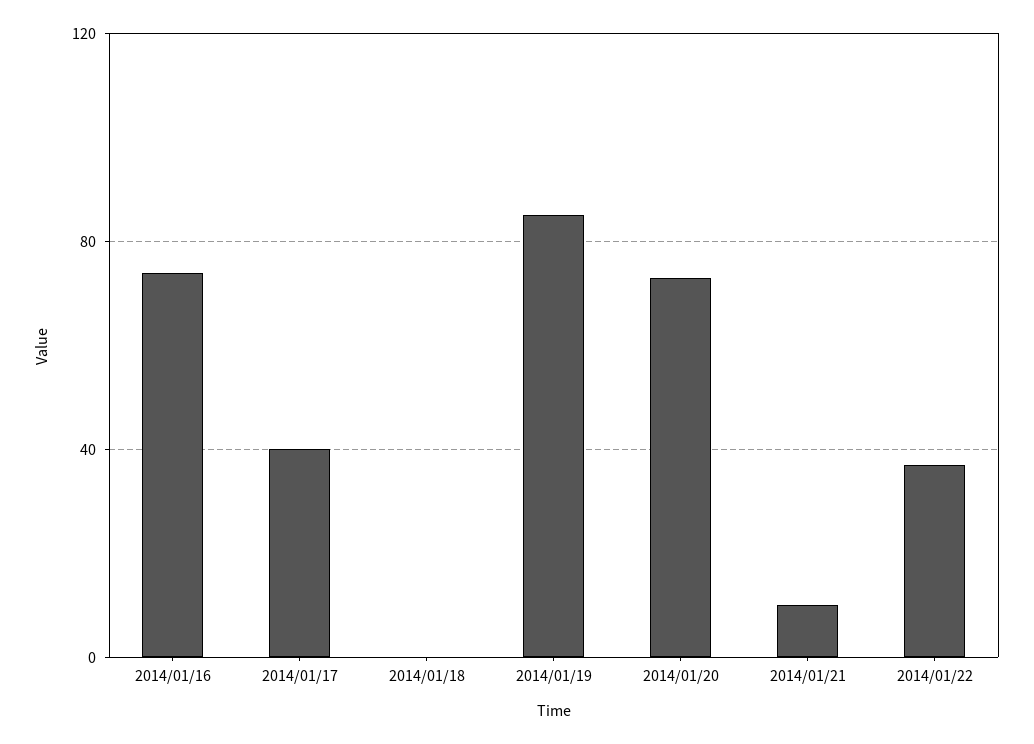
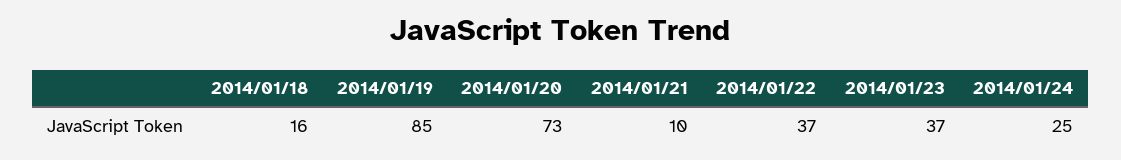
2014/01/16: 75 -> none
2014/01/17: 40 -> none
2014/01/18: 0 -> 16
2014/01/23: none -> 37
2014/01/24: none -> 25

